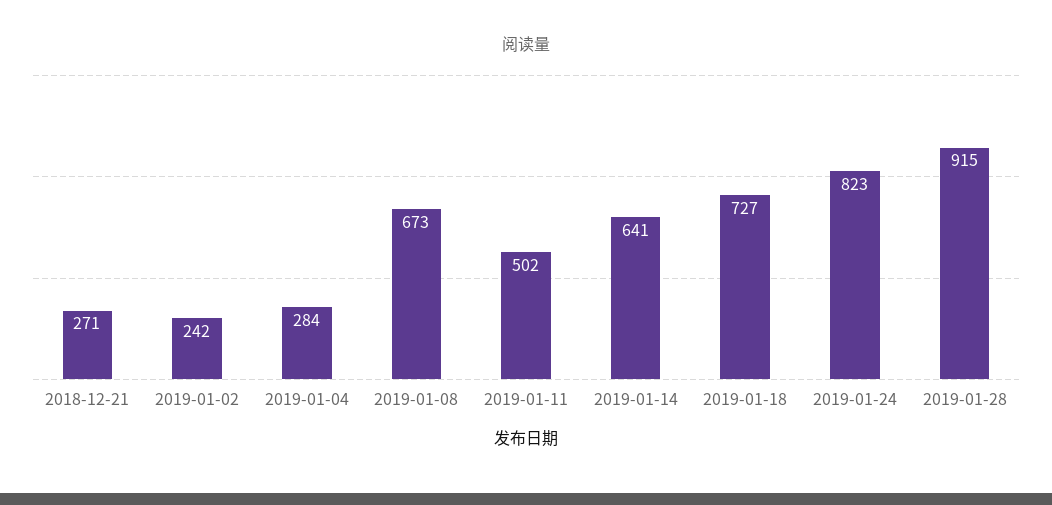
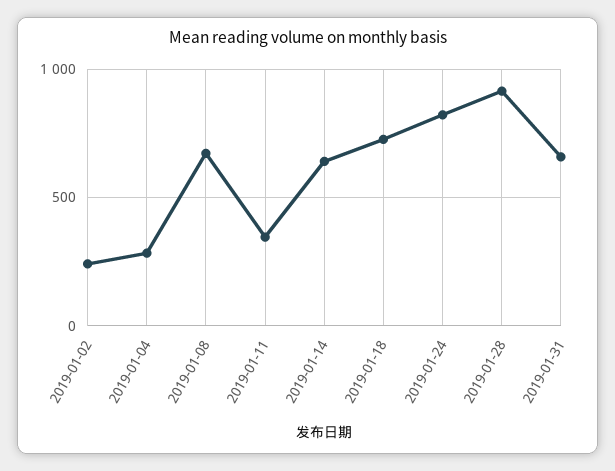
2018-12-21: 271 -> none
2019-01-11: 502 -> 350
2019-01-31: none -> 650

